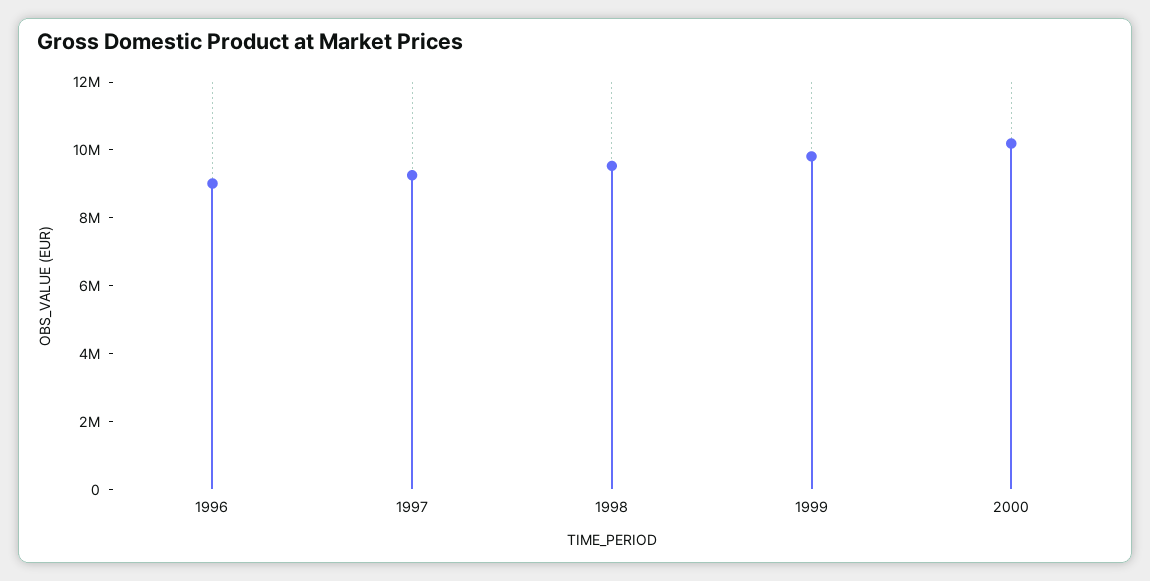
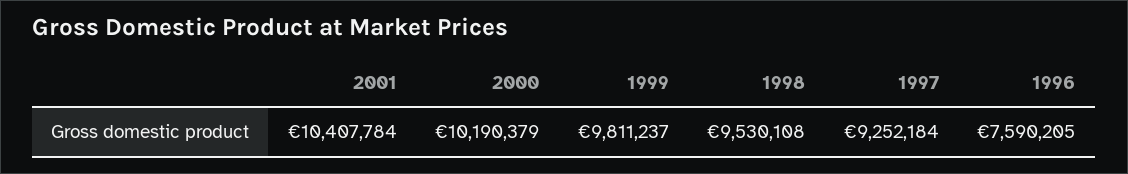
1996: 9000000 -> 7590205
2001: none -> 10407784

